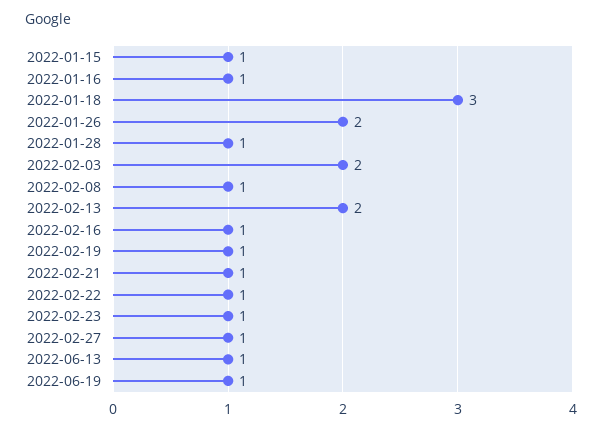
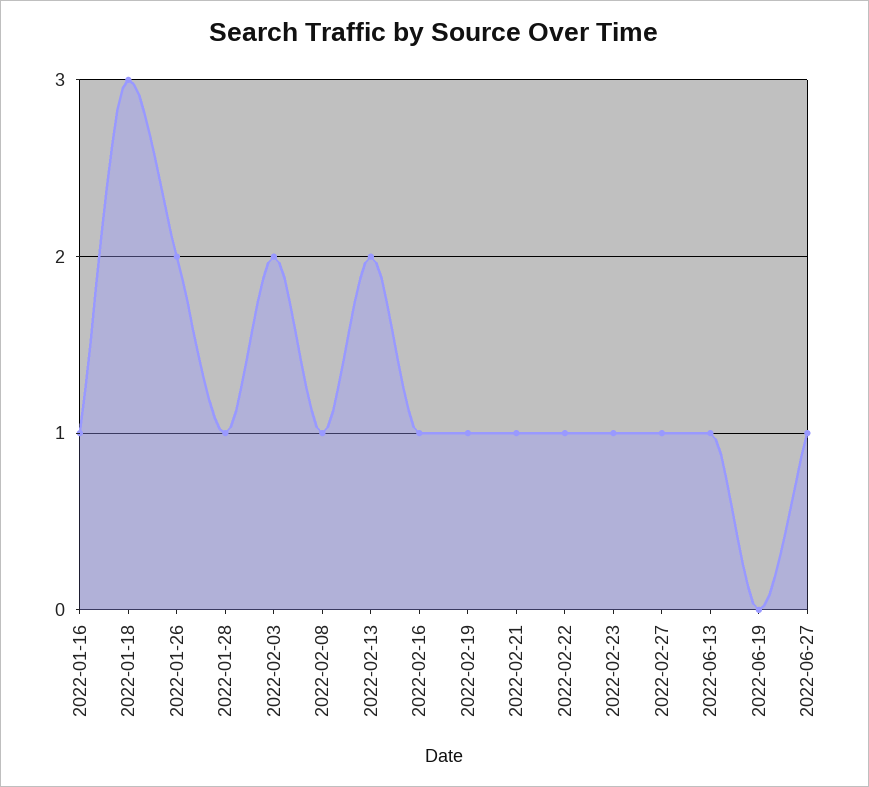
2022-01-15: 1 -> none
2022-06-19: 1 -> 0
2022-06-27: none -> 1

